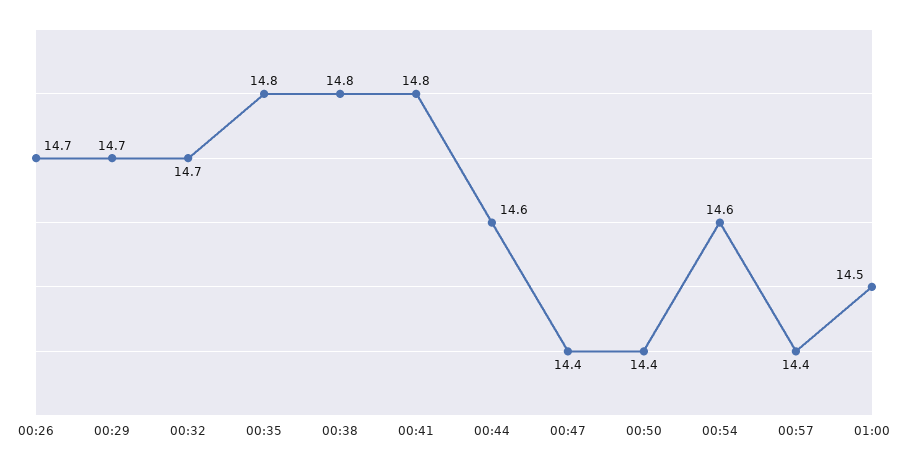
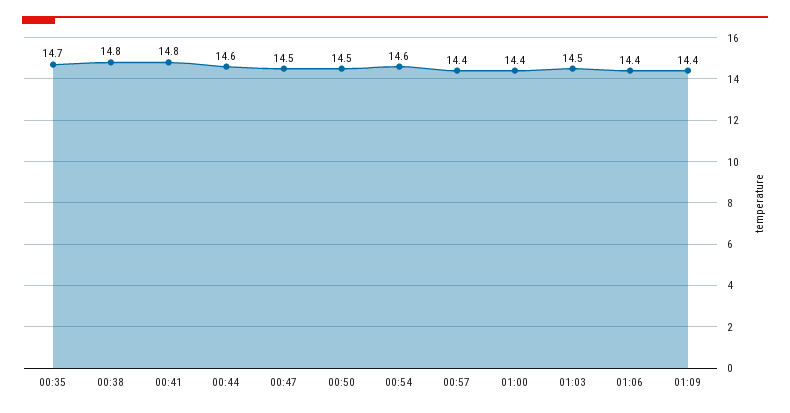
00:26: 14.7 -> none
00:29: 14.7 -> none
00:32: 14.7 -> none
00:35: 14.8 -> 14.7
00:47: 14.4 -> 14.5
00:50: 14.4 -> 14.5
01:00: 14.5 -> 14.4
01:03: none -> 14.5
01:06: none -> 14.4
01:09: none -> 14.4

